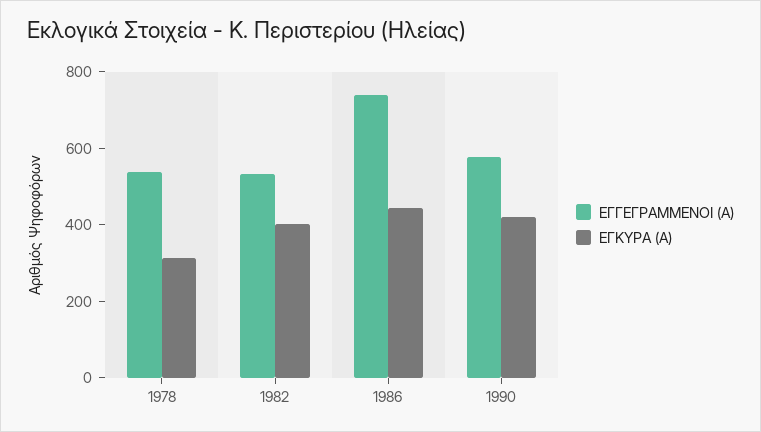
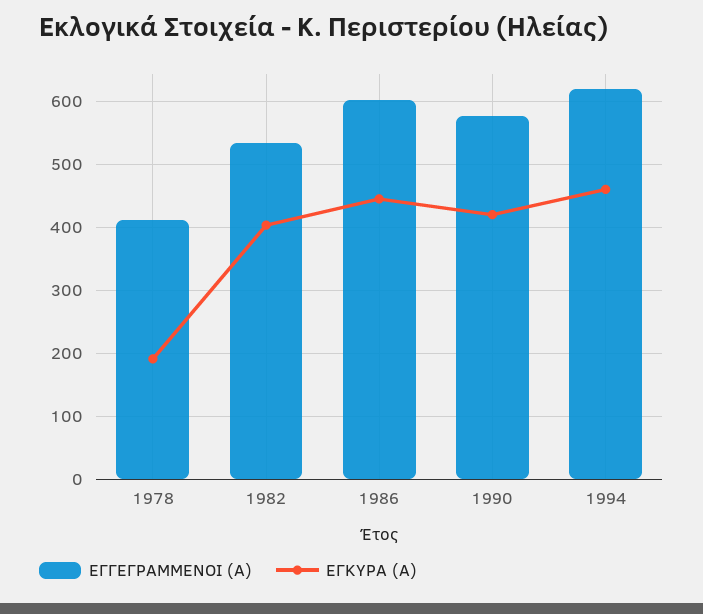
ΕΓΓΕΓΡΑΜΜΕΝΟΙ (Α), 1978: 550 -> 410
ΕΓΚΥΡΑ (Α), 1978: 300 -> 190
ΕΓΓΕΓΡΑΜΜΕΝΟΙ (Α), 1986: 750 -> 600
ΕΓΓΕΓΡΑΜΜΕΝΟΙ (Α), 1994: none -> 620
ΕΓΚΥΡΑ (Α), 1994: none -> 460

